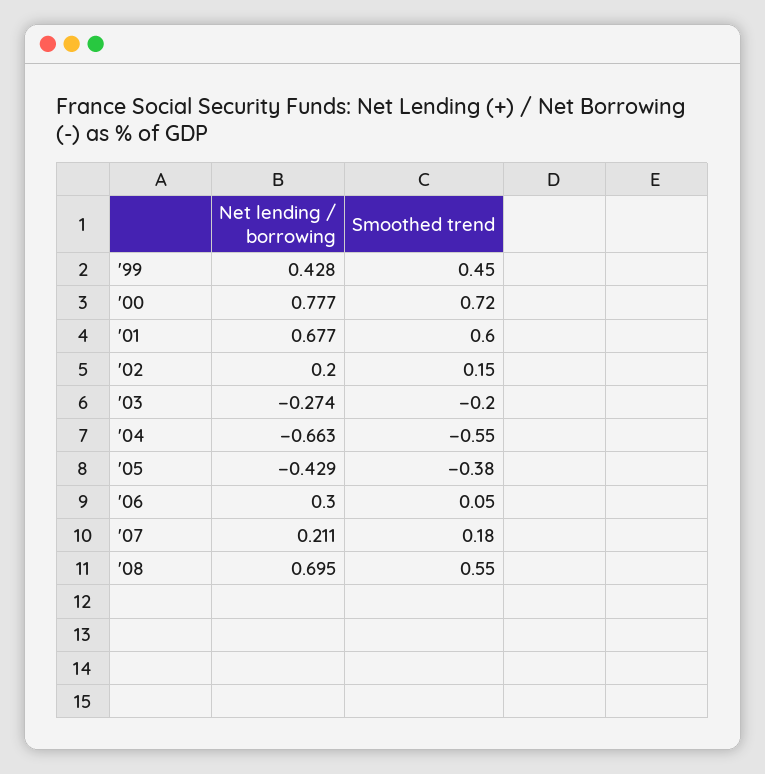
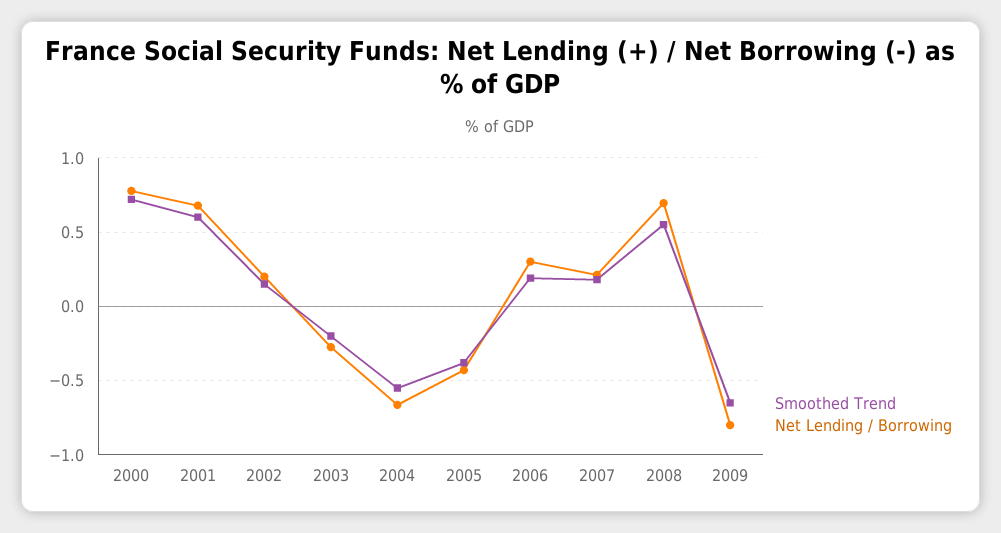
Net lending / borrowing, '99: 0.428 -> none
Smoothed trend, '99: 0.45 -> none
Smoothed trend, '06: 0.05 -> 0.2
Smoothed trend, 2009: none -> -0.65
Net lending / borrowing, 2009: none -> -0.8

